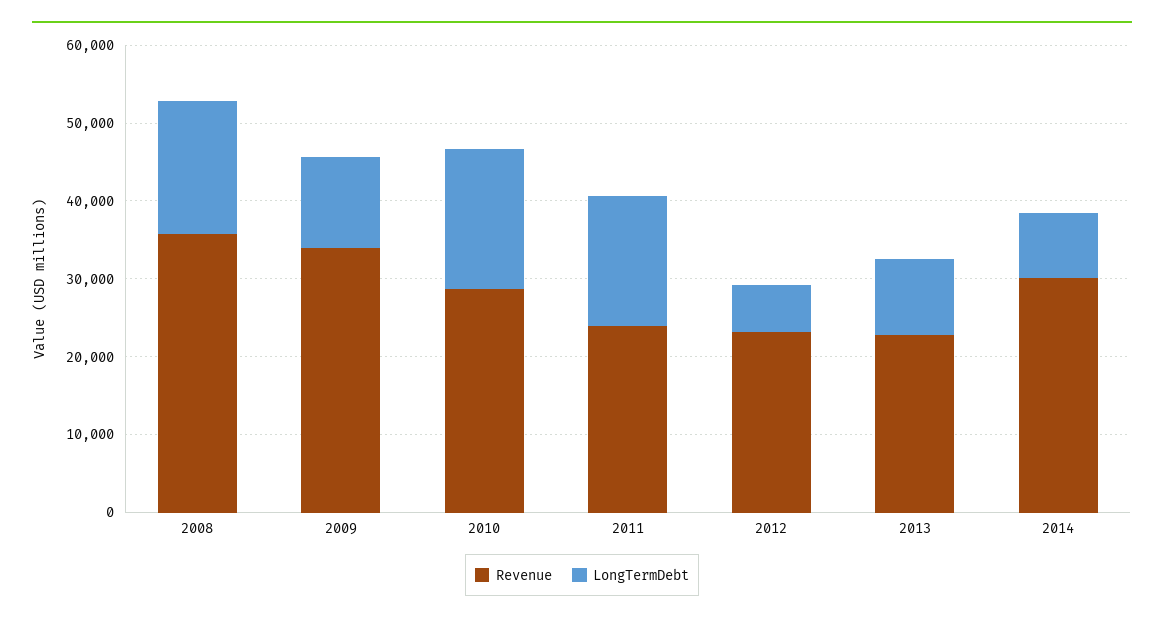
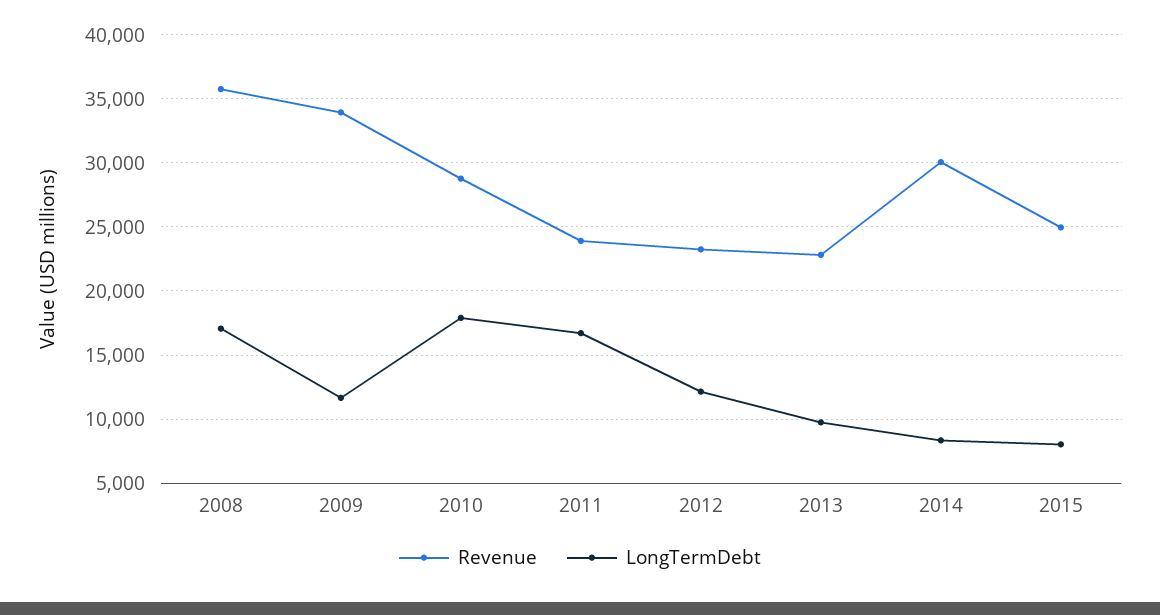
LongTermDebt, 2012: 6000 -> 12000
Revenue, 2015: none -> 25000
LongTermDebt, 2015: none -> 8000

